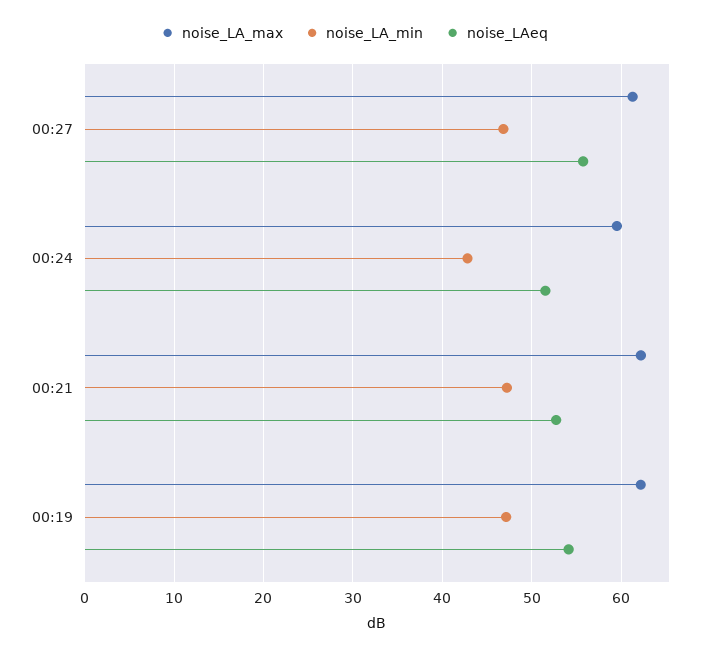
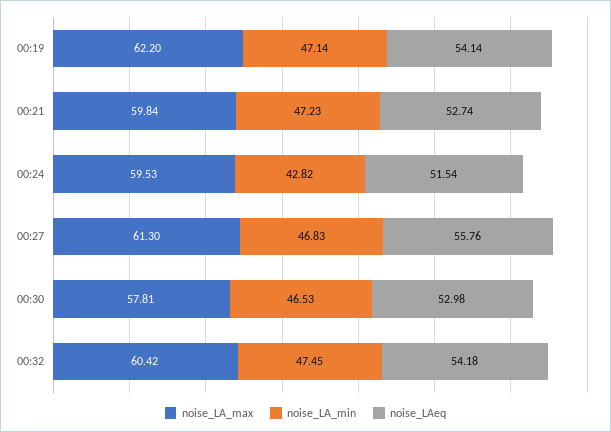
noise_LA_max, 00:21: 62 -> 59.84
noise_LA_max, 00:30: none -> 57.81
noise_LA_min, 00:30: none -> 46.53
noise_LAeq, 00:30: none -> 52.98
noise_LA_max, 00:32: none -> 60.42
noise_LA_min, 00:32: none -> 47.45
noise_LAeq, 00:32: none -> 54.18

